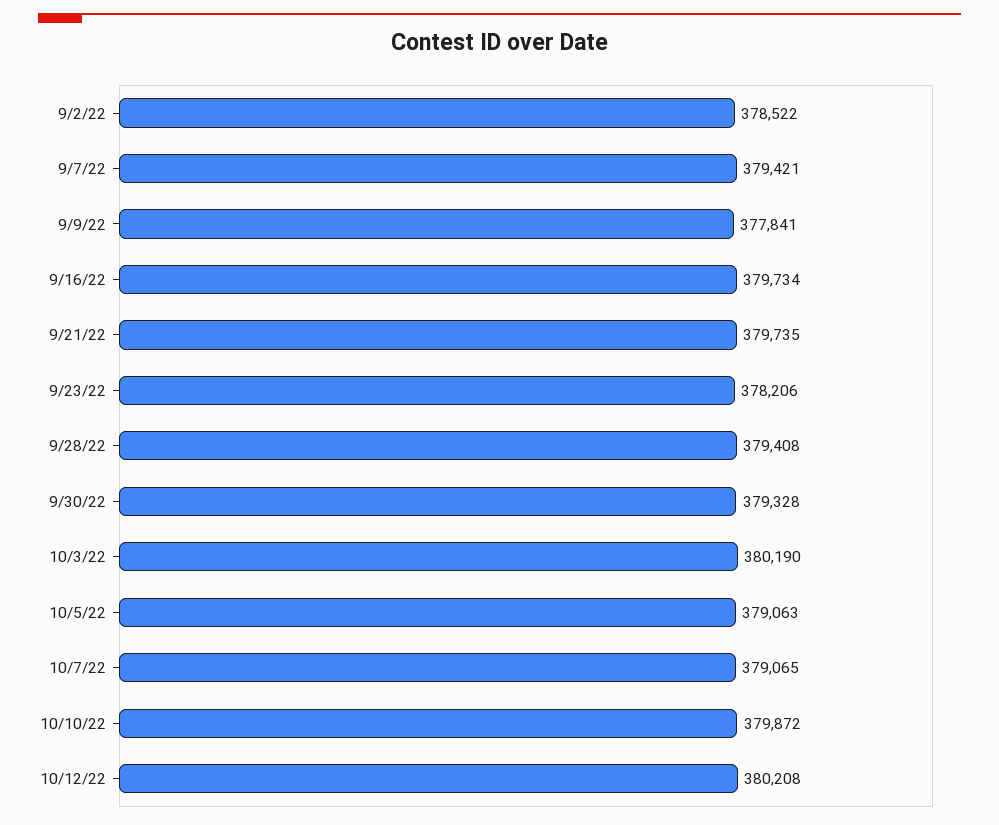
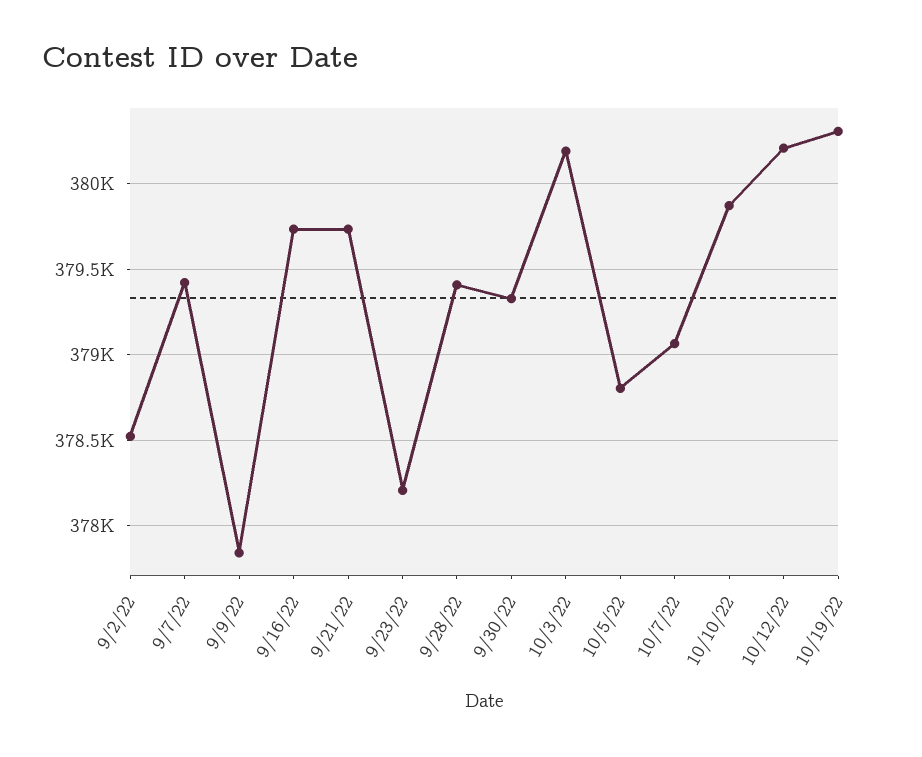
10/5/22: 379063 -> 378800
10/19/22: none -> 380300

